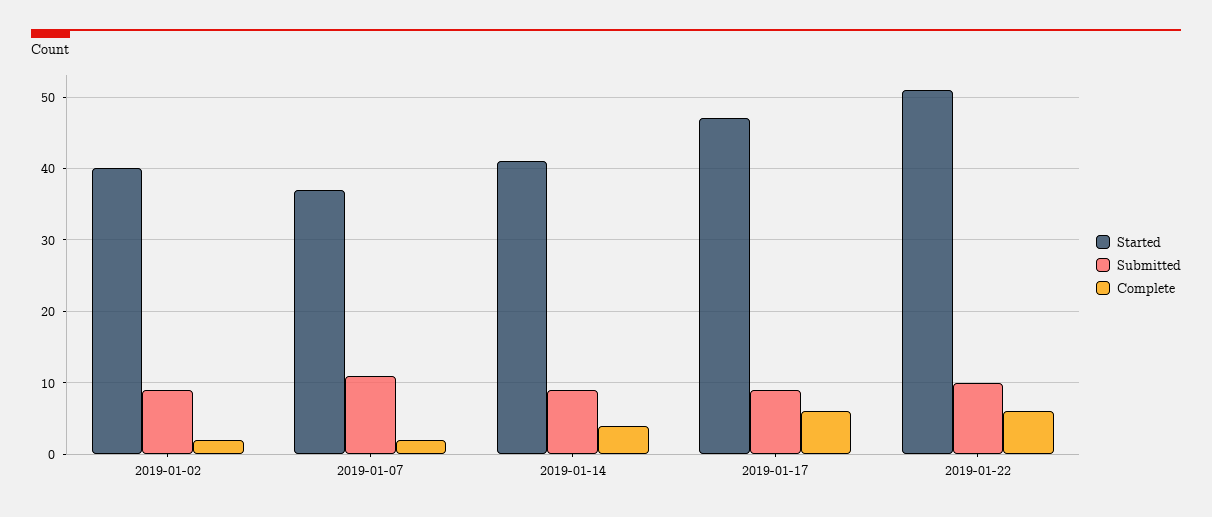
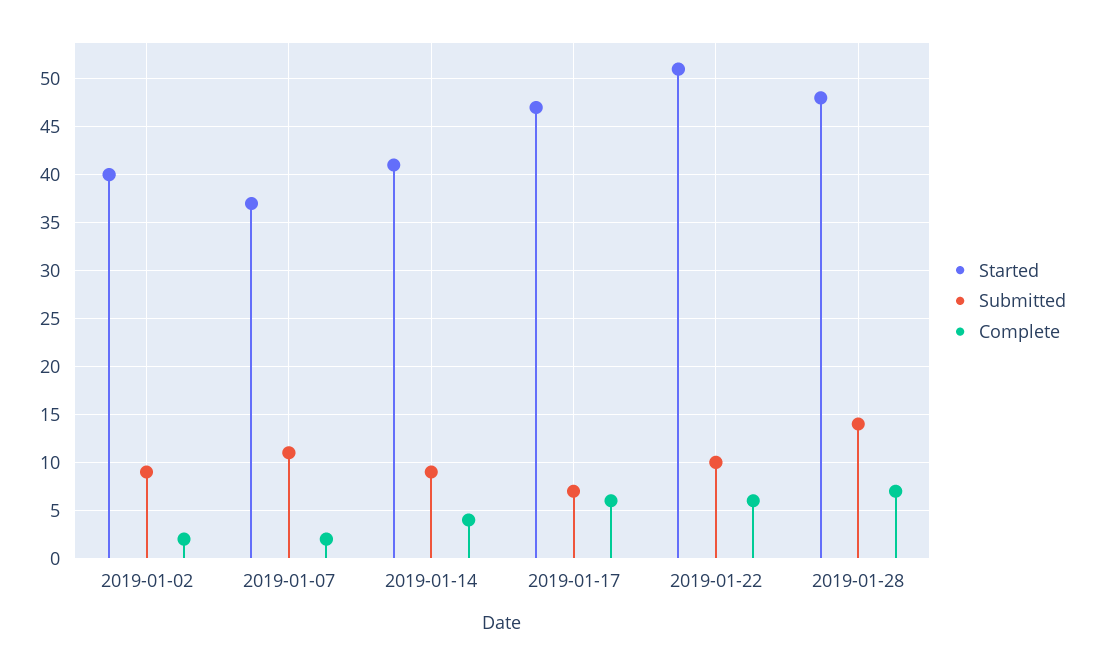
Submitted, 2019-01-17: 9 -> 7
Started, 2019-01-28: none -> 48
Submitted, 2019-01-28: none -> 14
Complete, 2019-01-28: none -> 7

